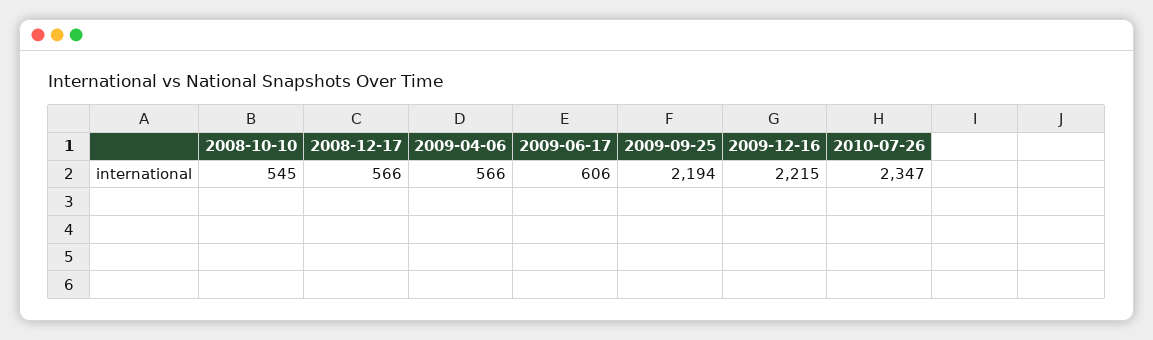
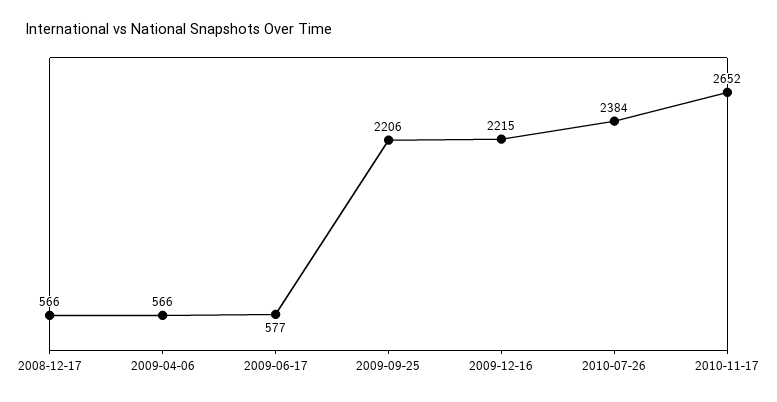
2008-10-10: 545 -> none
2009-06-17: 606 -> 577
2009-09-25: 2194 -> 2206
2010-07-26: 2347 -> 2384
2010-11-17: none -> 2652

